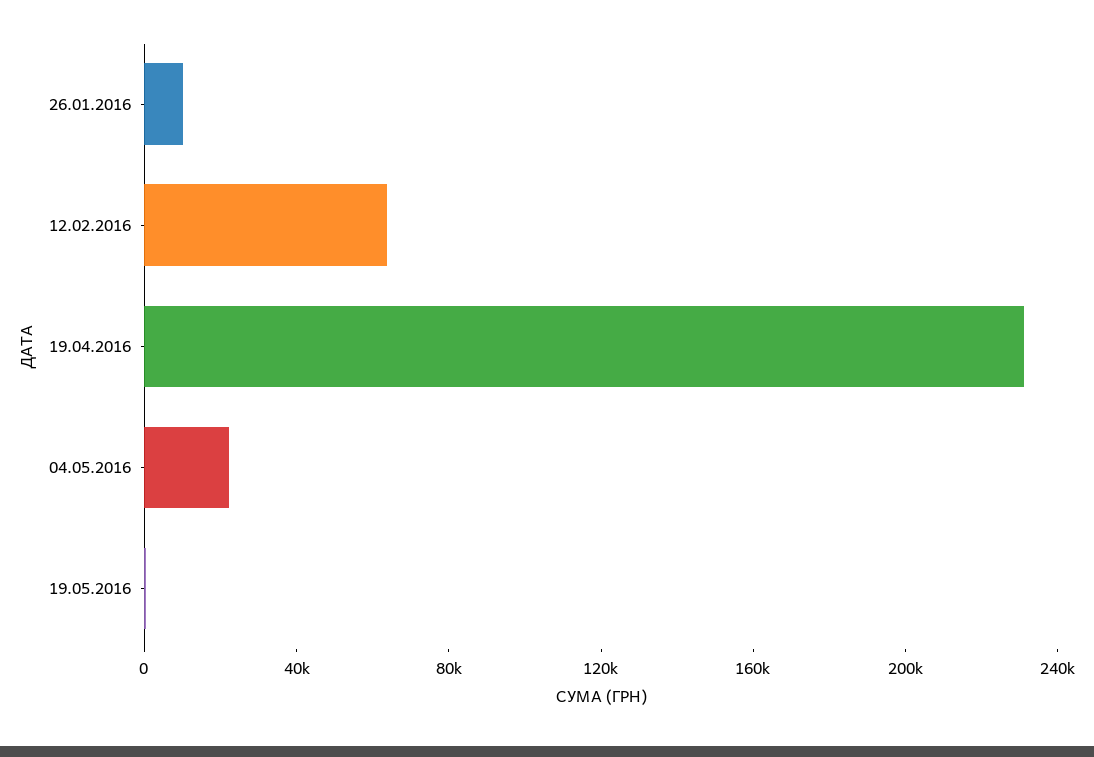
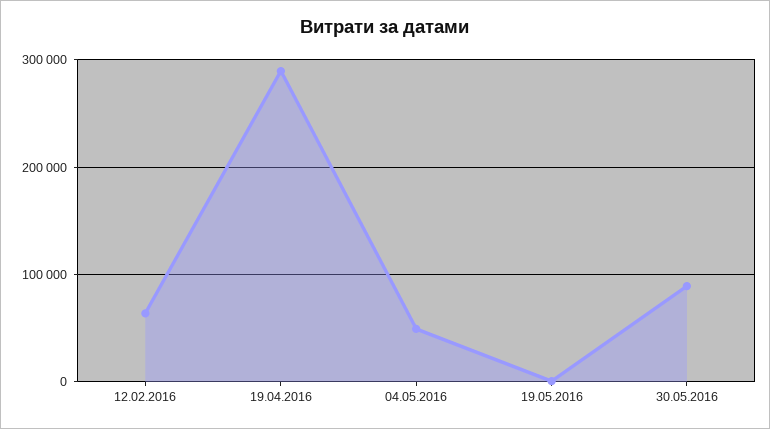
26.01.2016: 10000 -> none
19.04.2016: 230000 -> 290000
04.05.2016: 20000 -> 50000
30.05.2016: none -> 90000

